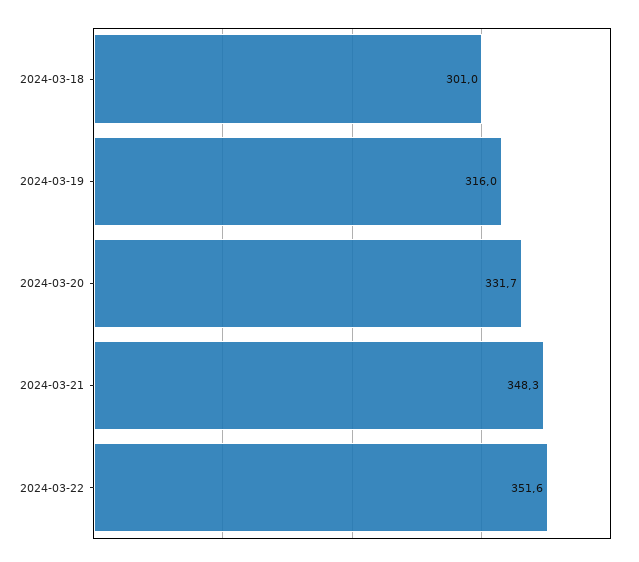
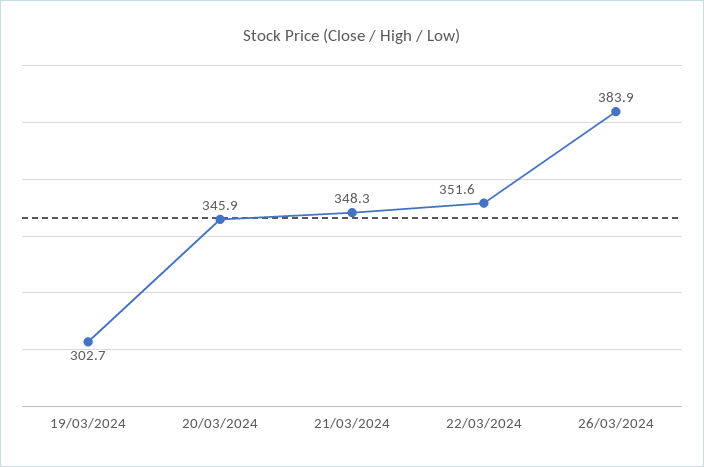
2024-03-18: 301 -> none
2024-03-19: 316 -> 302.7
2024-03-20: 331.7 -> 345.9
26/03/2024: none -> 383.9

